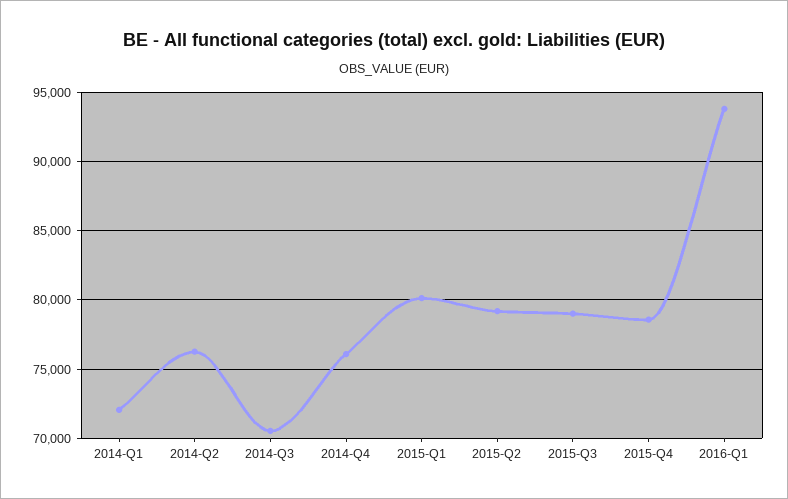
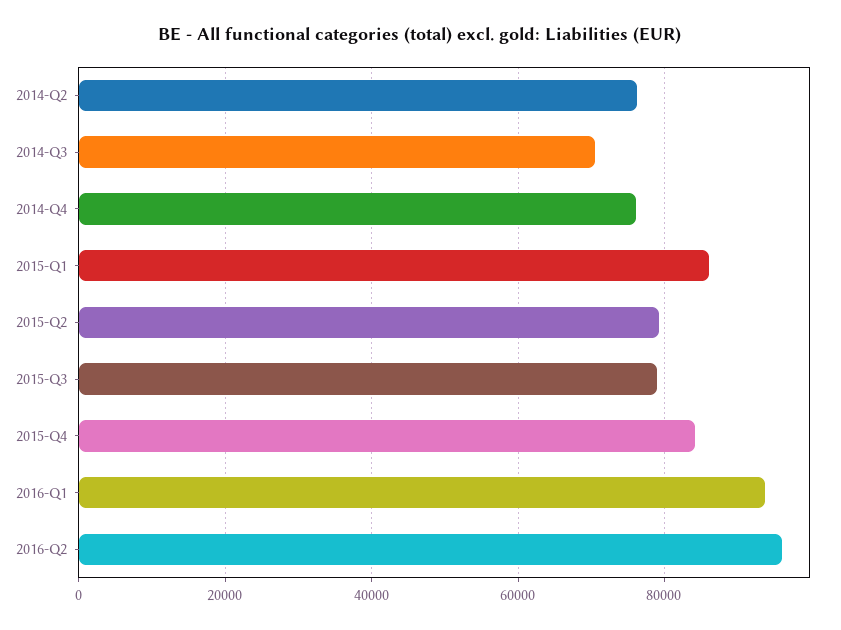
2014-Q1: 72000 -> none
2015-Q1: 80000 -> 86000
2015-Q4: 78500 -> 84000
2016-Q2: none -> 96000

